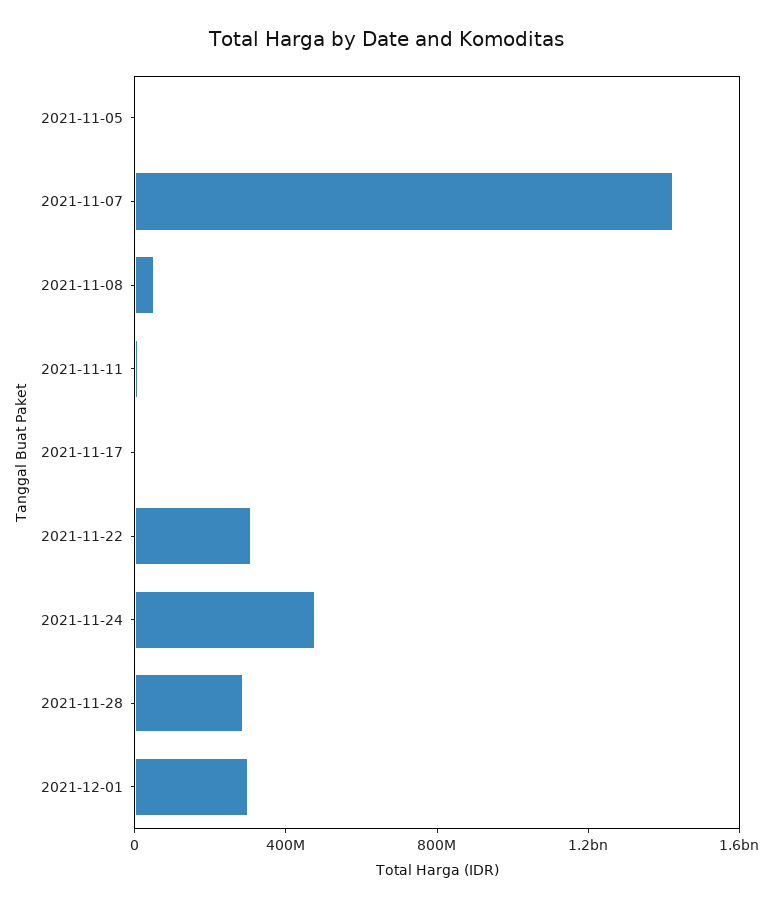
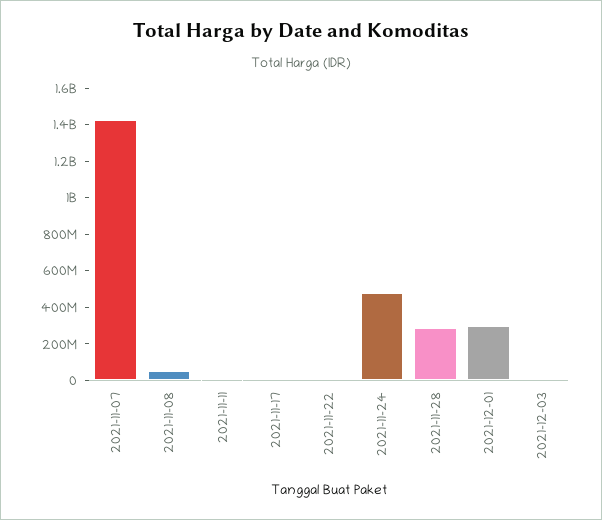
2021-11-05: 0 -> none
2021-11-22: 300000000 -> 0
2021-12-03: none -> 0

